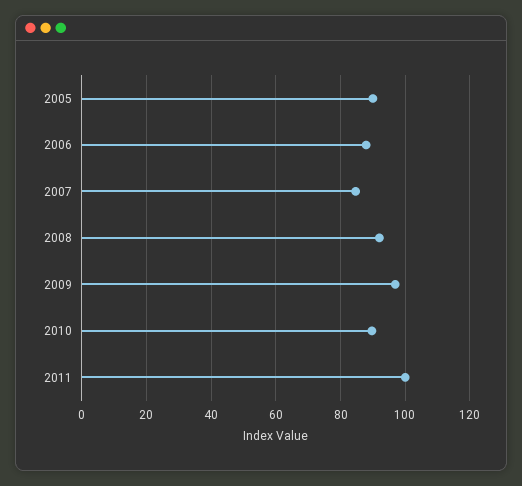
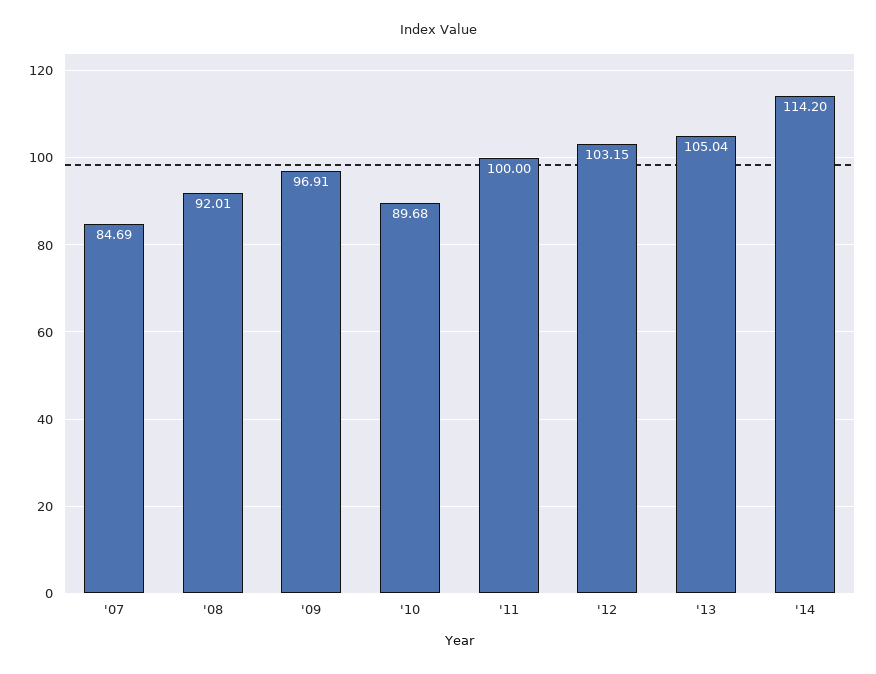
2005: 90 -> none
2006: 88 -> none
'12: none -> 103.15
'13: none -> 105.04
'14: none -> 114.2

